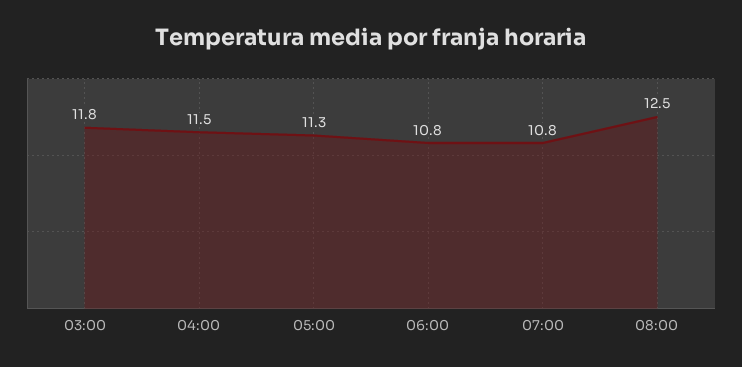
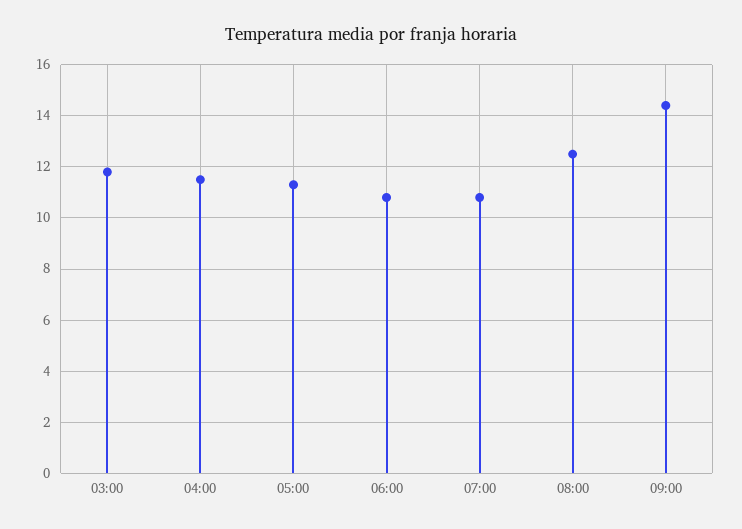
09:00: none -> 14.5

